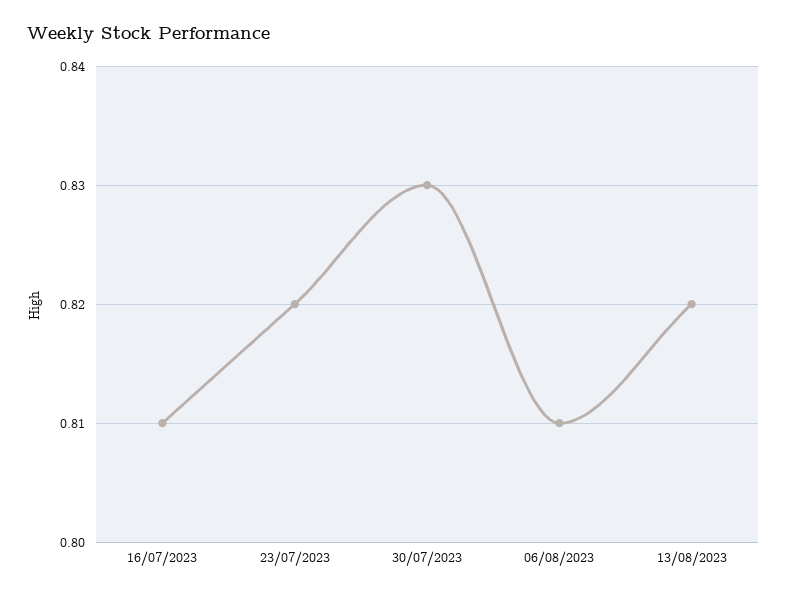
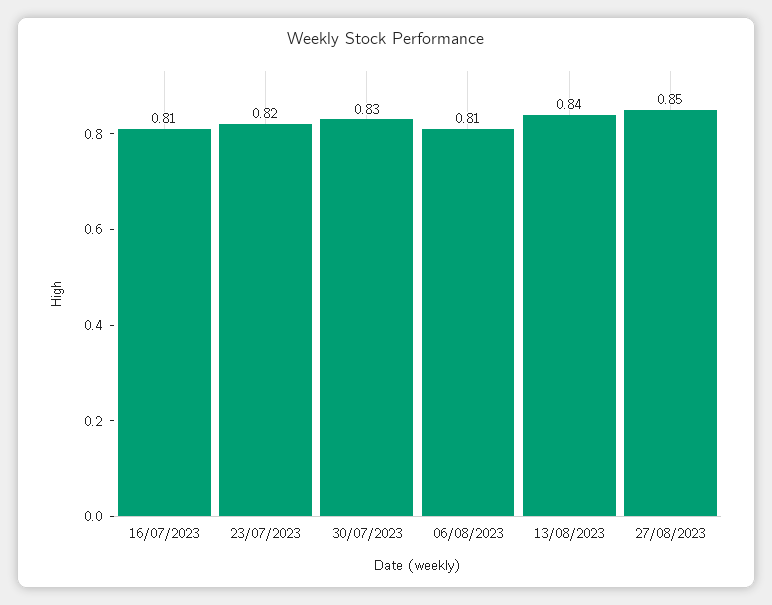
13/08/2023: 0.82 -> 0.84
27/08/2023: none -> 0.85

